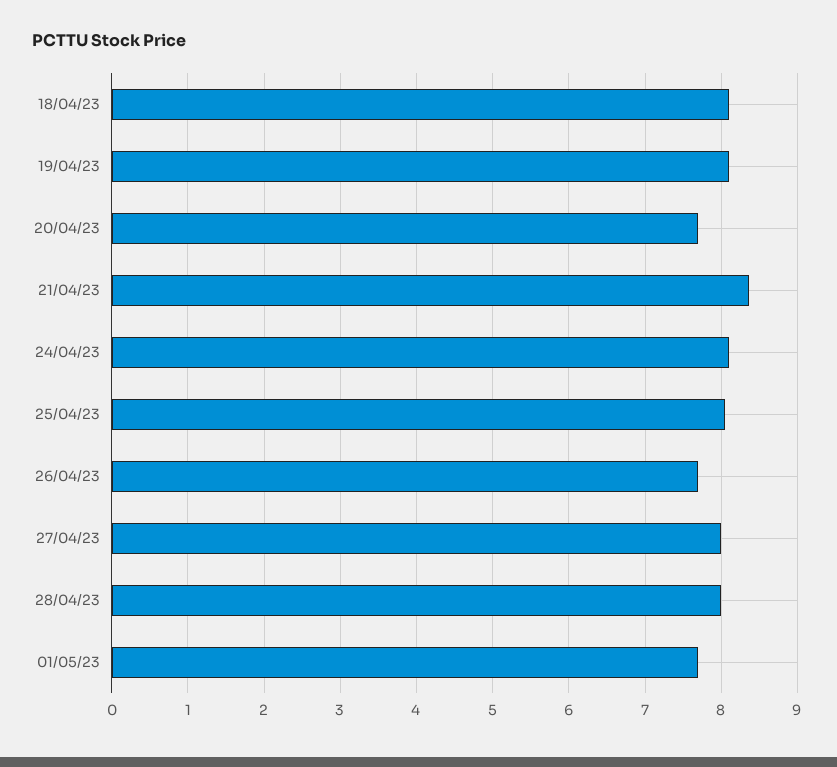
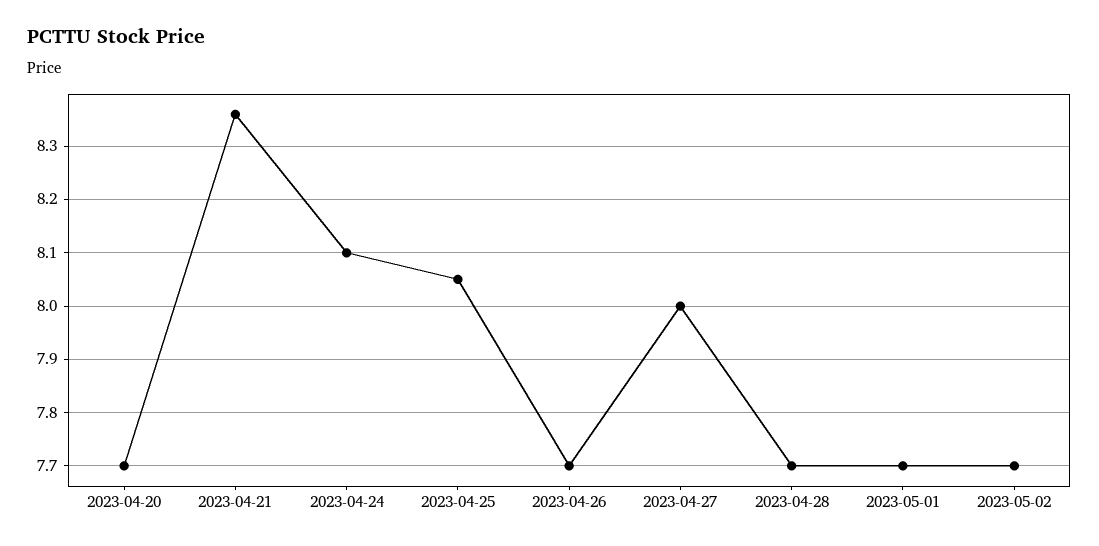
18/04/23: 8.1 -> none
19/04/23: 8.1 -> none
28/04/23: 8 -> 7.7
2023-05-02: none -> 7.7

